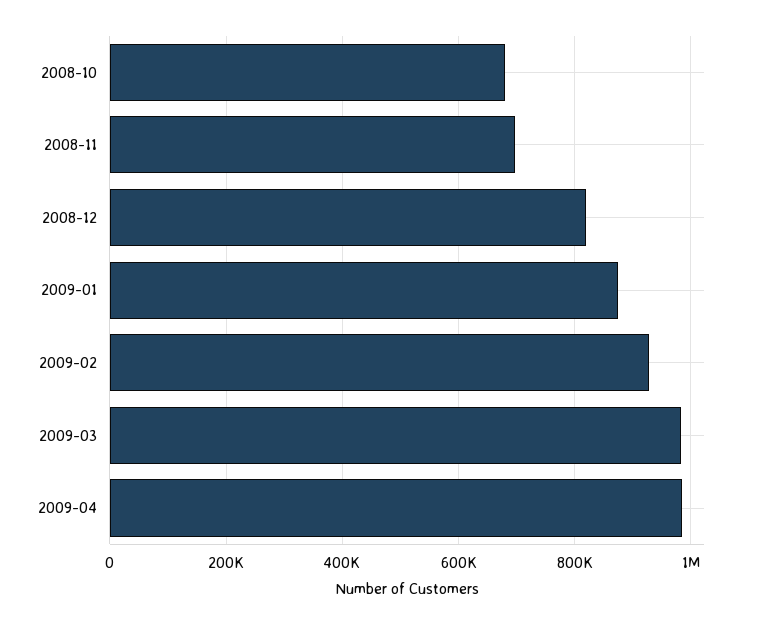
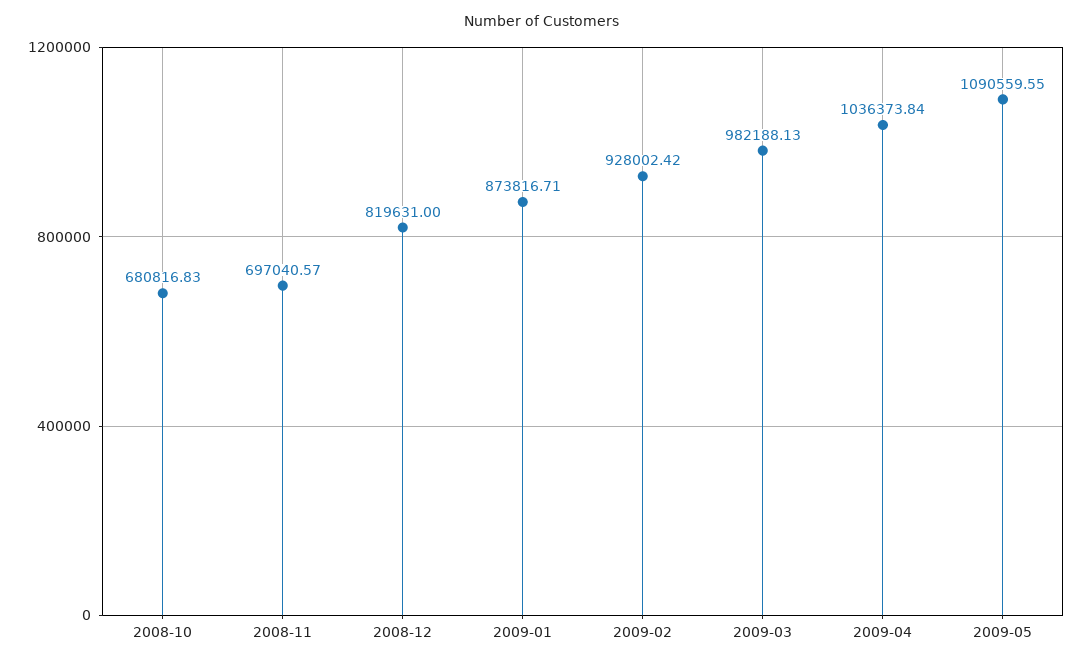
2009-04: 980000 -> 1036373.84
2009-05: none -> 1090559.55

